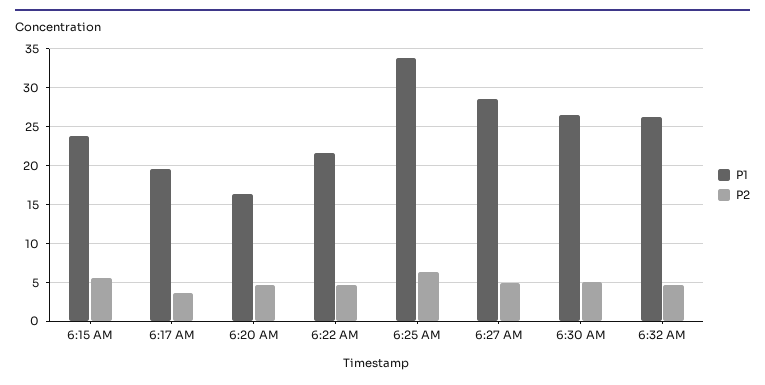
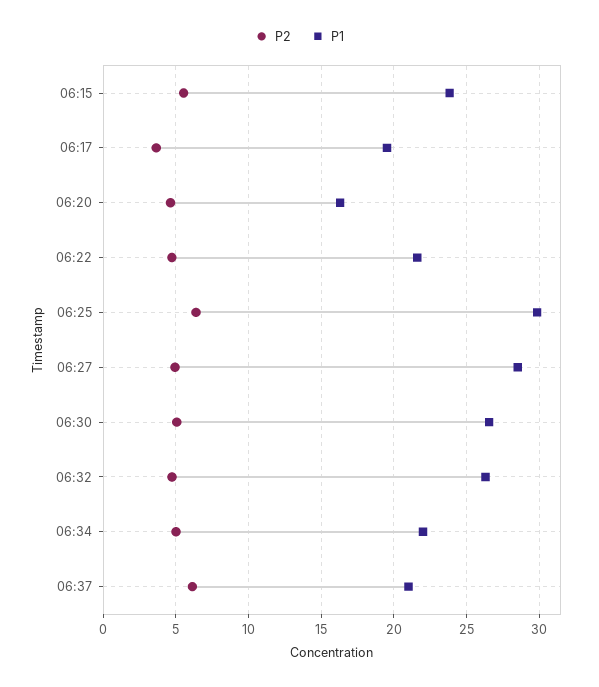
P1, 6:25 AM: 34 -> 30
P2, 06:34: none -> 5
P1, 06:34: none -> 22
P2, 06:37: none -> 6
P1, 06:37: none -> 21

